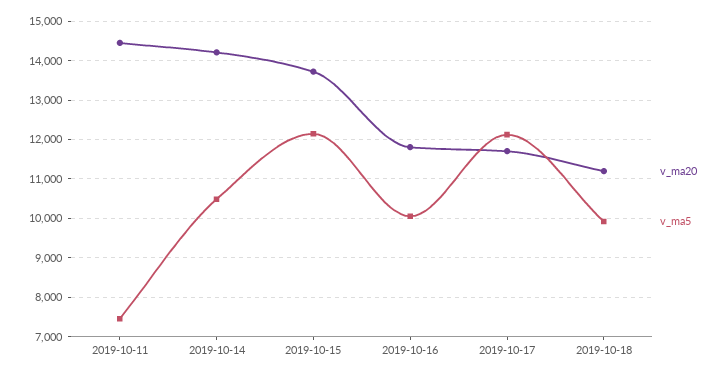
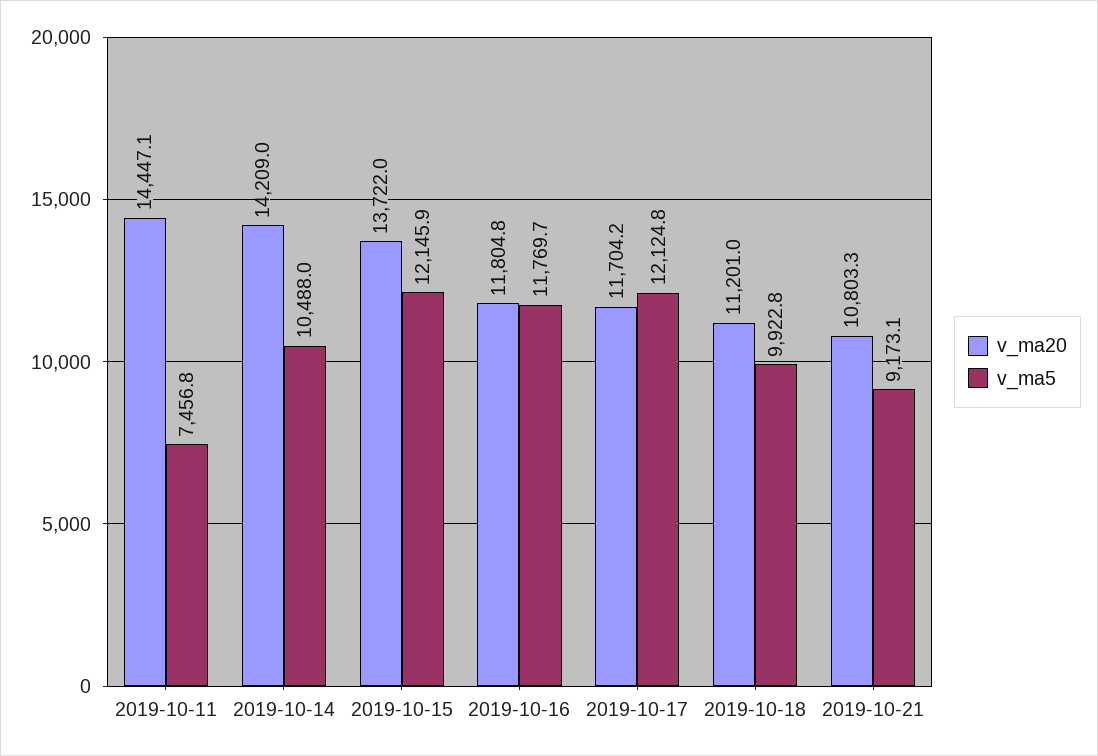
v_ma5, 2019-10-16: 10000 -> 11769.7
v_ma20, 2019-10-21: none -> 10803.3
v_ma5, 2019-10-21: none -> 9173.1

